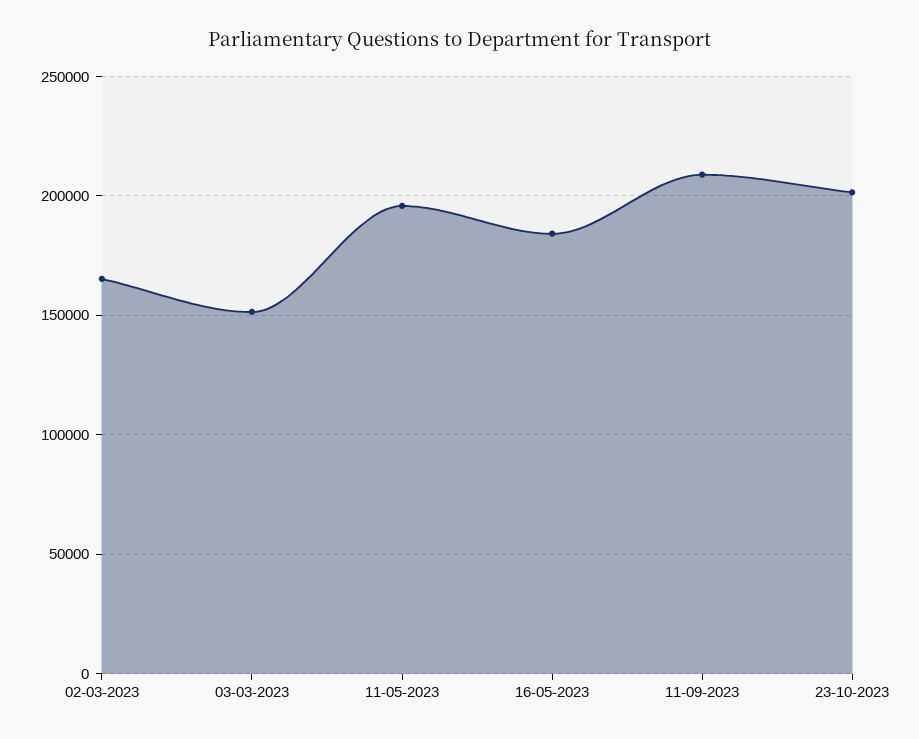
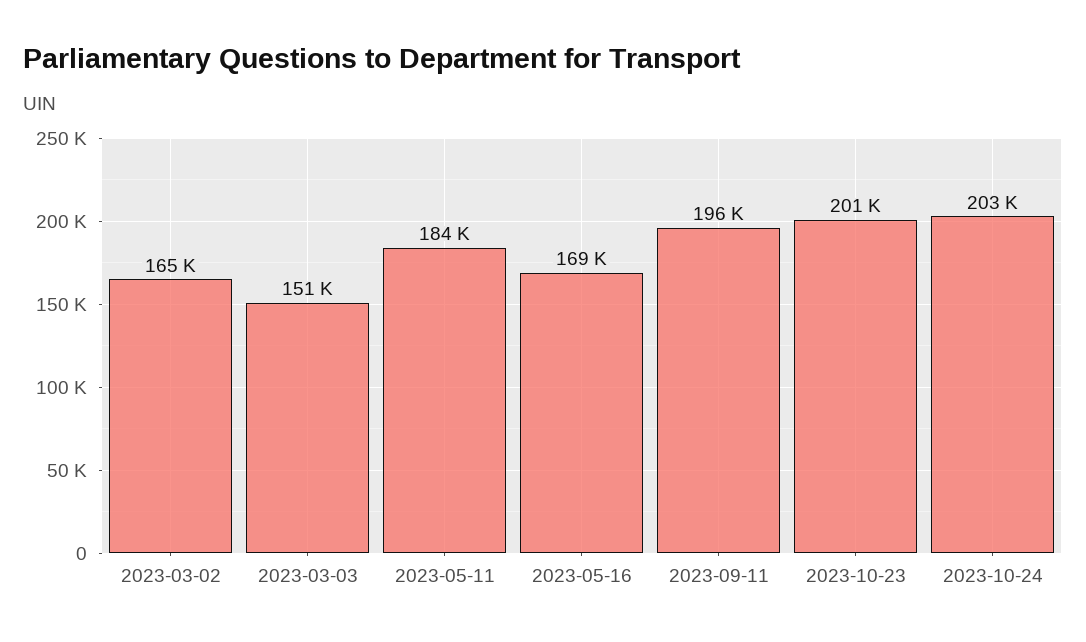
11-05-2023: 195000 -> 184000
16-05-2023: 185000 -> 169000
11-09-2023: 210000 -> 196000
2023-10-24: none -> 203000

